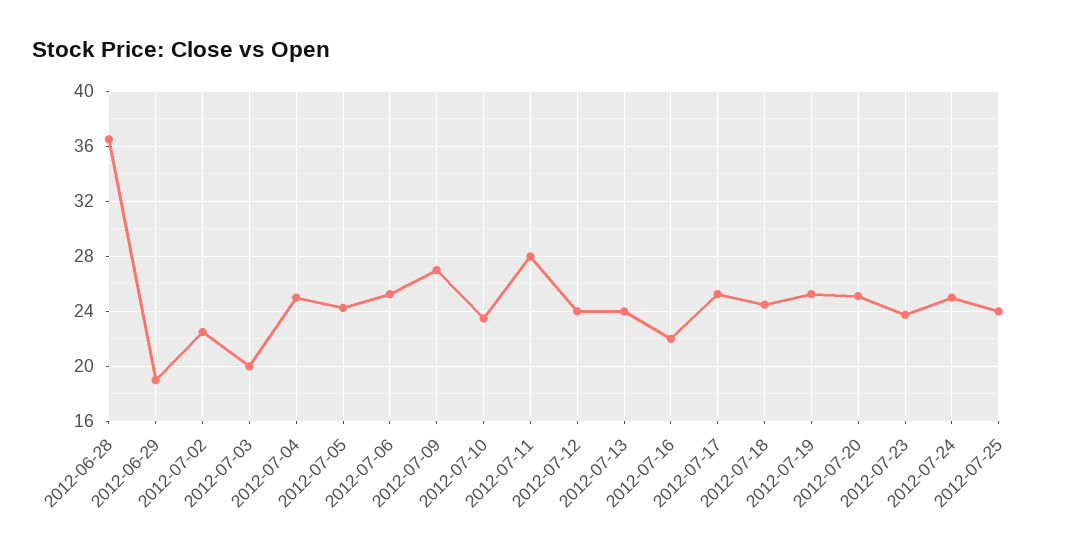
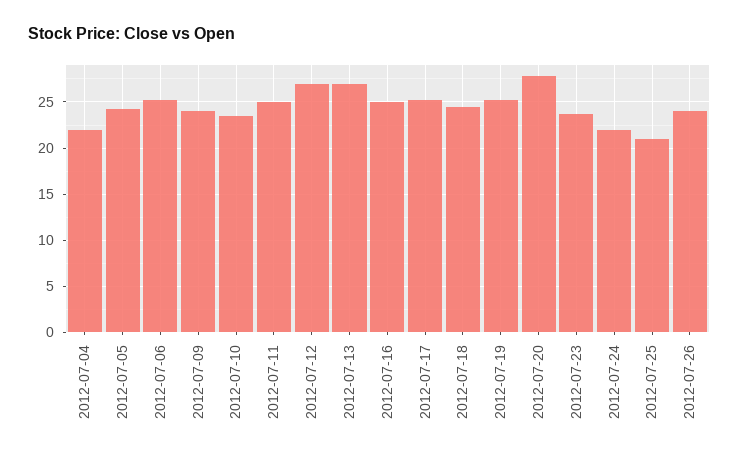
2012-06-28: 36.5 -> none
2012-06-29: 19 -> none
2012-07-02: 22.5 -> none
2012-07-03: 20 -> none
2012-07-04: 25 -> 22
2012-07-09: 27 -> 24
2012-07-11: 28 -> 25
2012-07-12: 24 -> 27
2012-07-13: 24 -> 27
2012-07-16: 22 -> 25
2012-07-20: 25 -> 28
2012-07-24: 25 -> 22
2012-07-25: 24 -> 21
2012-07-26: none -> 24

